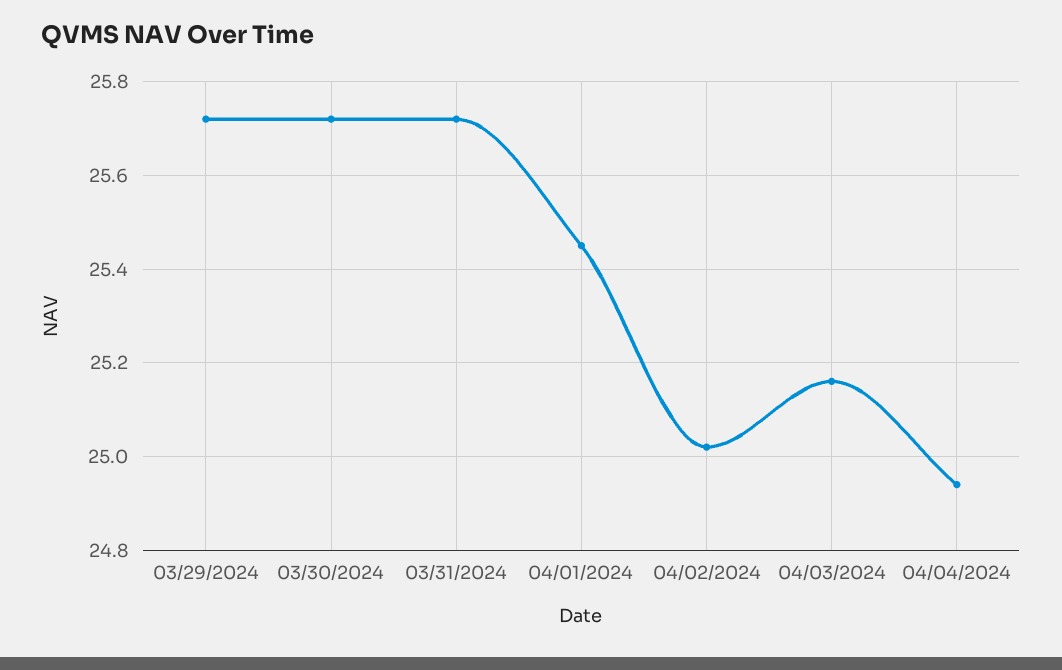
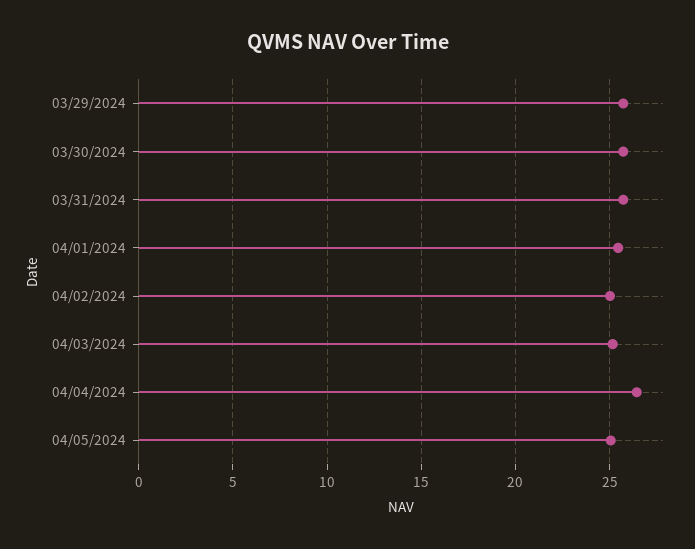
04/04/2024: 24.95 -> 26.5
04/05/2024: none -> 25

